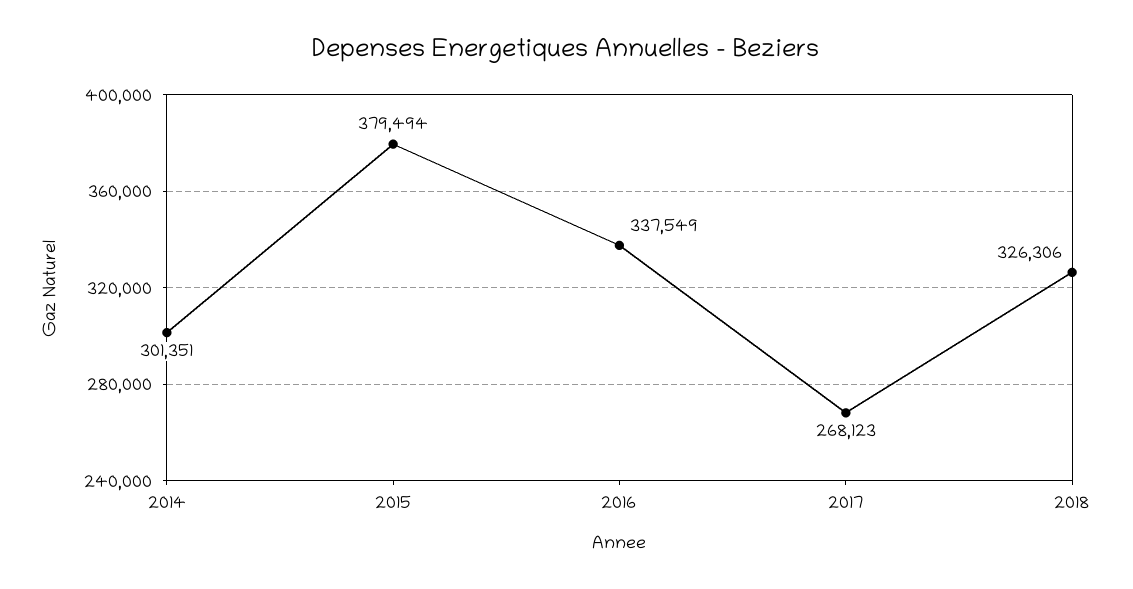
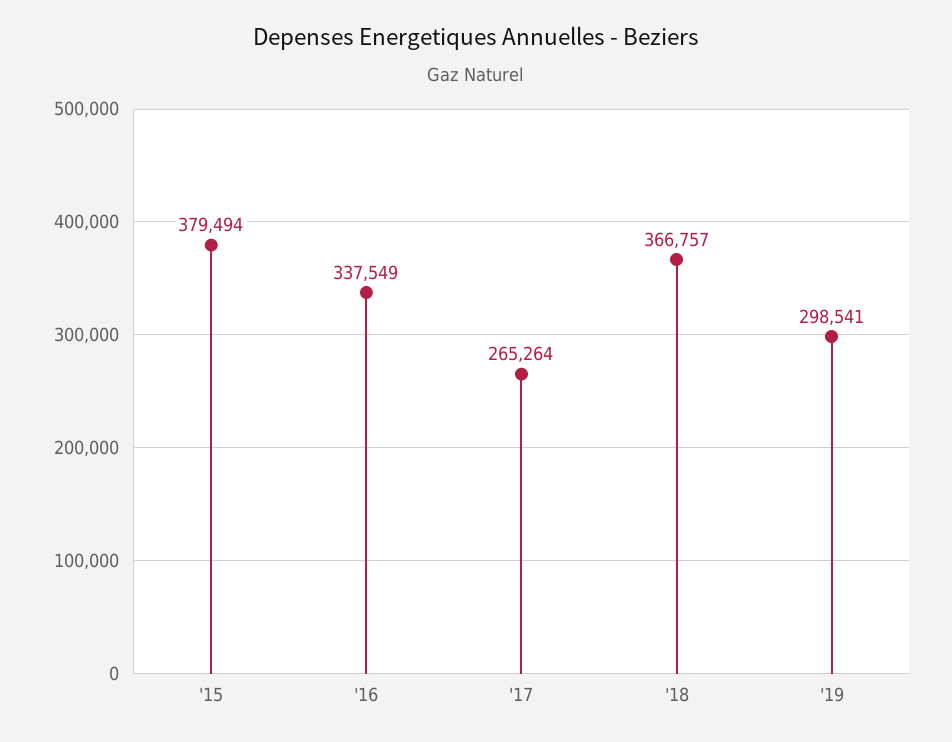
2014: 301351 -> none
2017: 268123 -> 265264
2018: 326306 -> 366757
'19: none -> 298541

